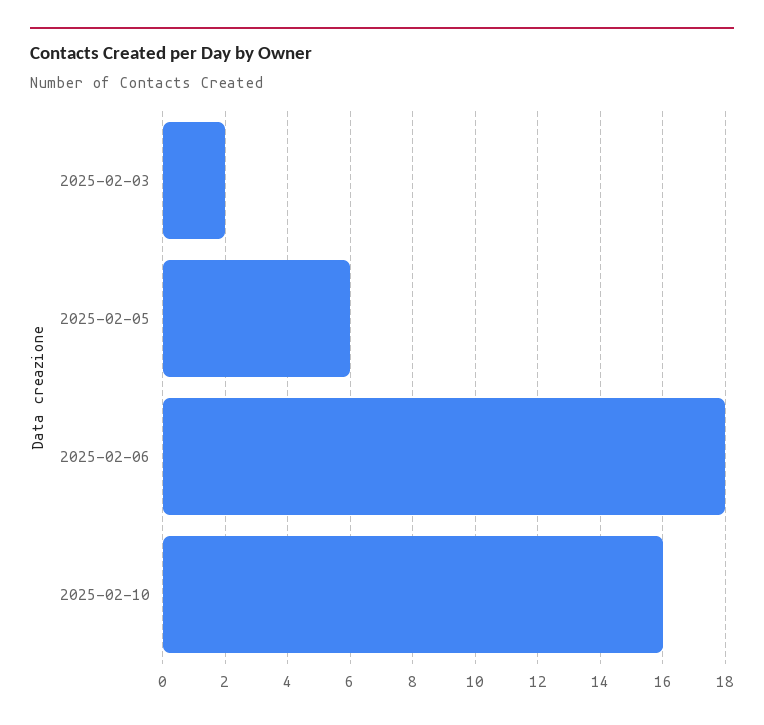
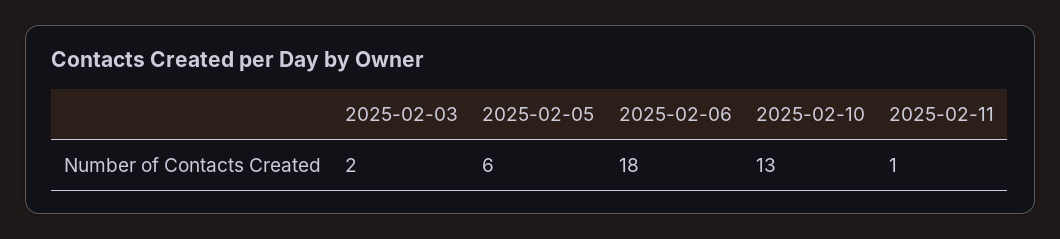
2025-02-10: 16 -> 13
2025-02-11: none -> 1

